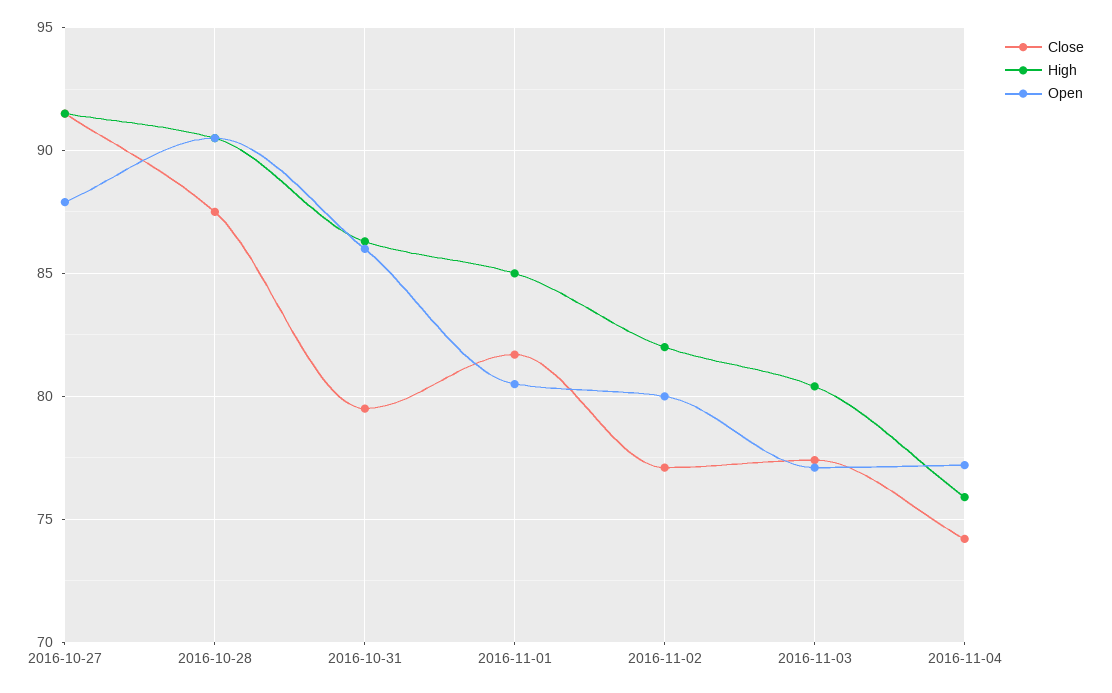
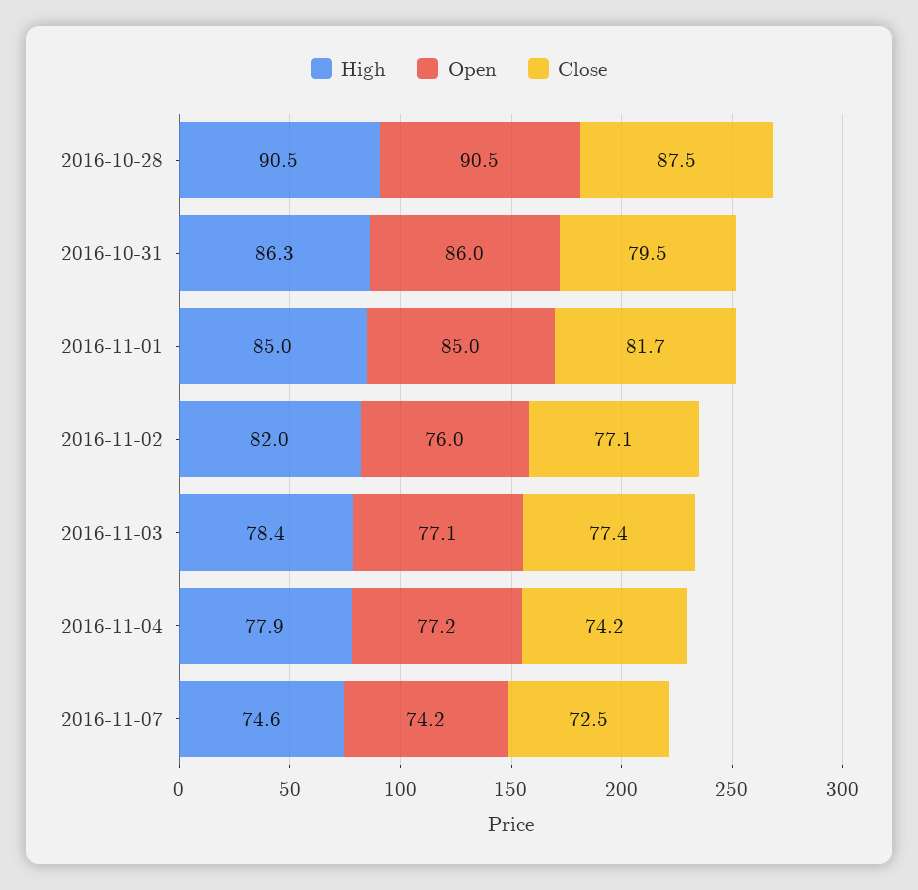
Close, 2016-10-27: 91.5 -> none
High, 2016-10-27: 91.5 -> none
Open, 2016-10-27: 88 -> none
Open, 2016-11-01: 80.5 -> 85
Open, 2016-11-02: 80 -> 76
High, 2016-11-03: 80.5 -> 78.4
High, 2016-11-04: 76 -> 77.9
High, 2016-11-07: none -> 74.6
Open, 2016-11-07: none -> 74.2
Close, 2016-11-07: none -> 72.5

